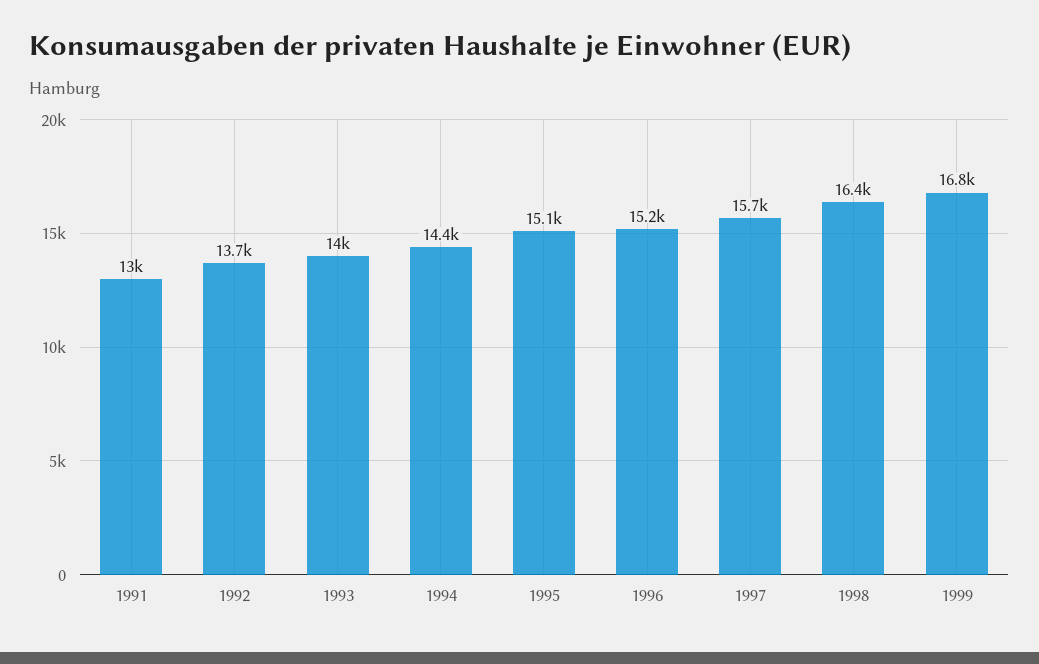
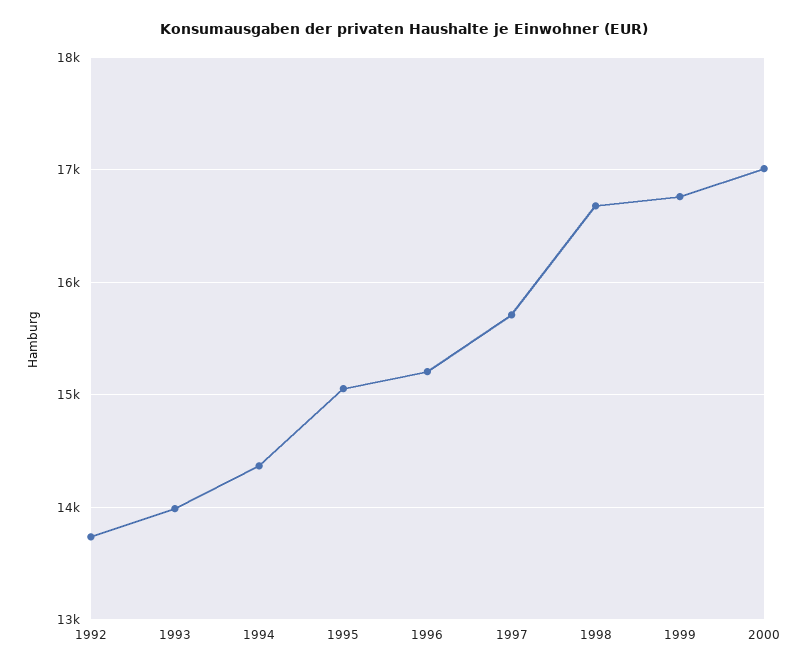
1991: 13000 -> none
1998: 16400 -> 16700
2000: none -> 17000

